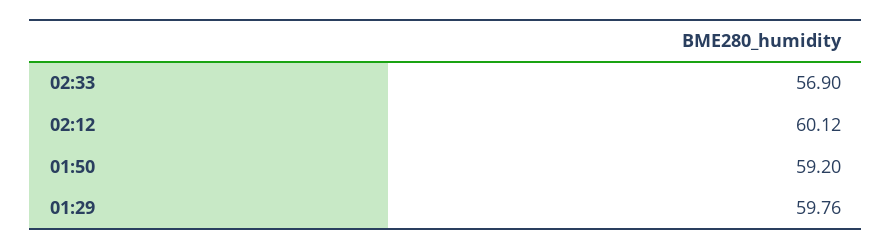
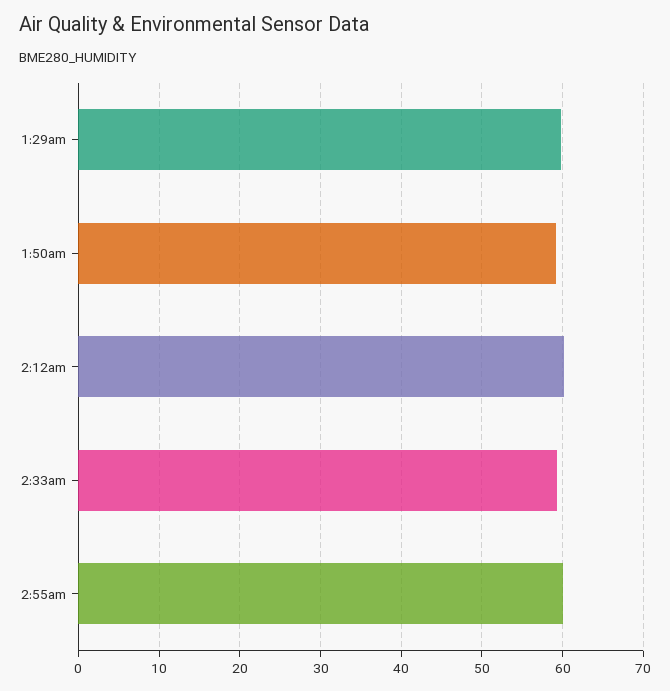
02:33: 56.9 -> 59
2:55am: none -> 60

